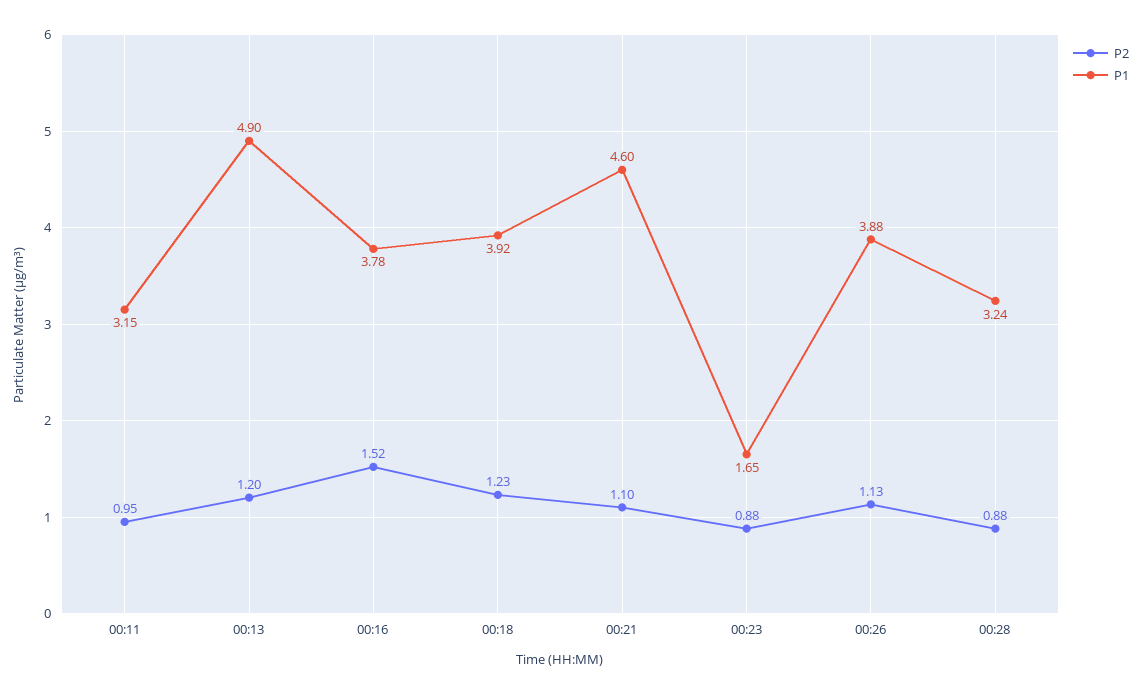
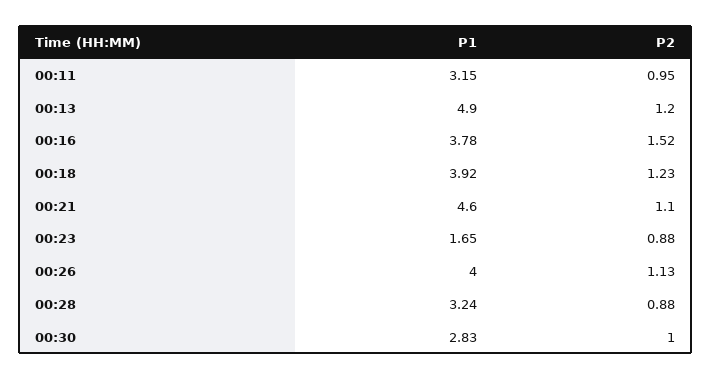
P1, 00:26: 3.88 -> 4
P1, 00:30: none -> 2.83
P2, 00:30: none -> 1

